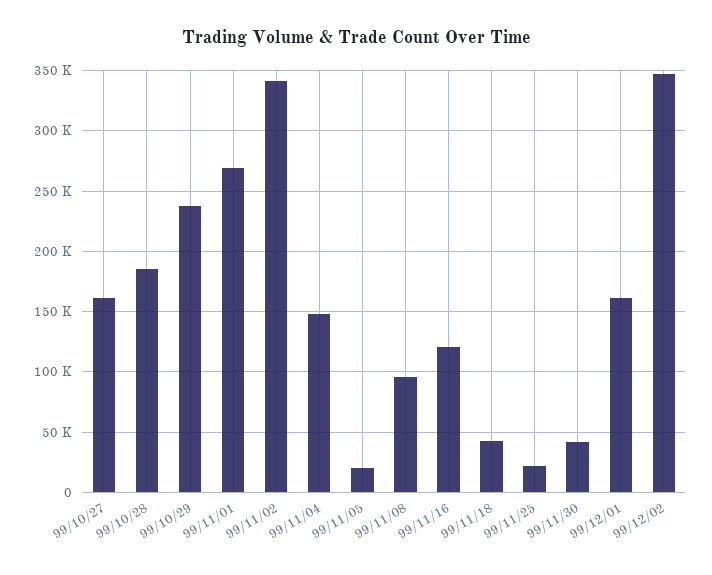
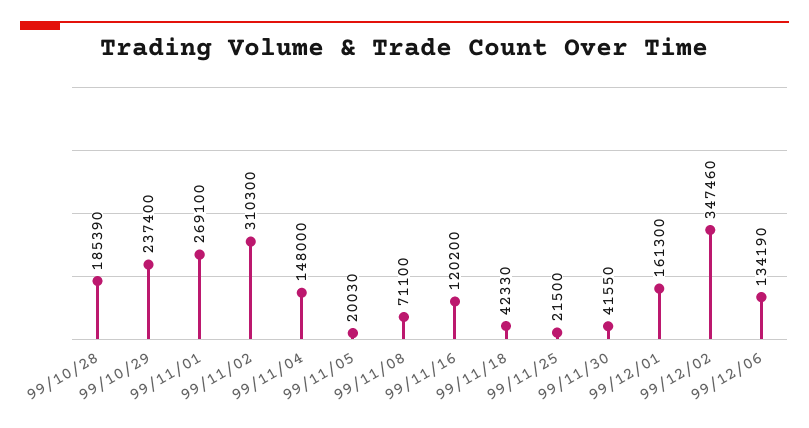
99/10/27: 160000 -> none
99/11/02: 340000 -> 310300
99/11/08: 95000 -> 71100
99/12/06: none -> 134190

